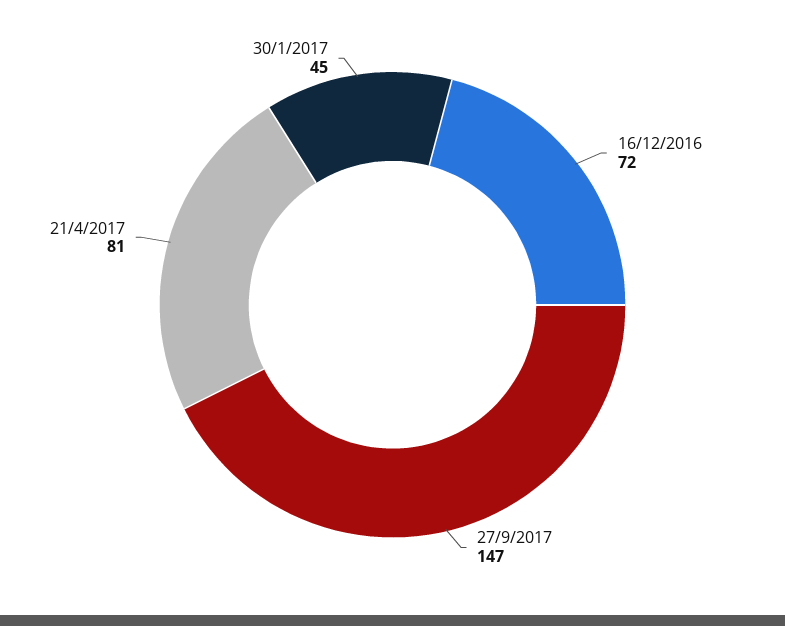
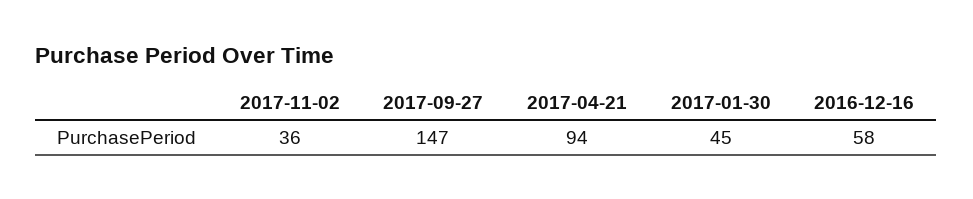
16/12/2016: 72 -> 58
21/4/2017: 81 -> 94
2017-11-02: none -> 36

